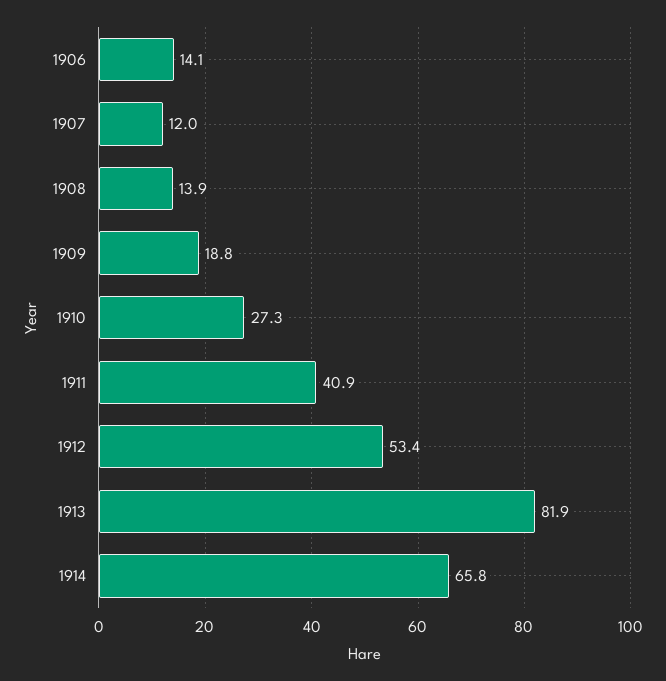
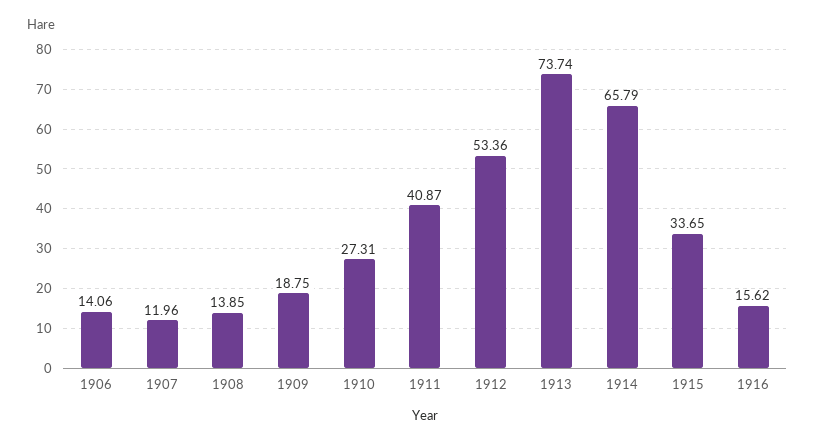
1913: 81.9 -> 73.74
1915: none -> 33.65
1916: none -> 15.62

